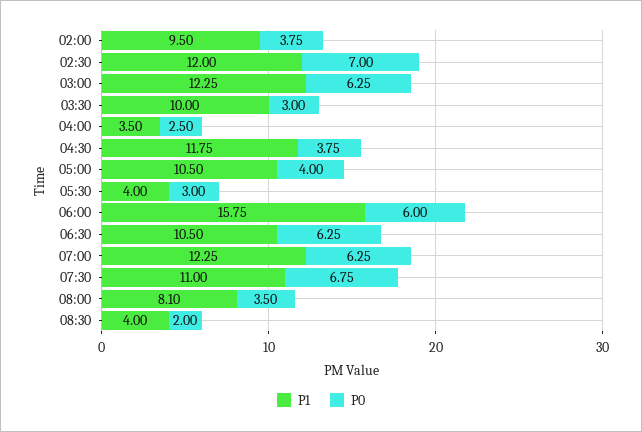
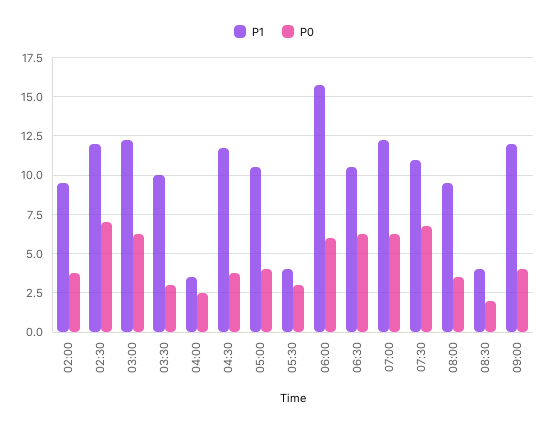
P1, 08:00: 8.1 -> 9.5
P1, 09:00: none -> 12
P0, 09:00: none -> 4

